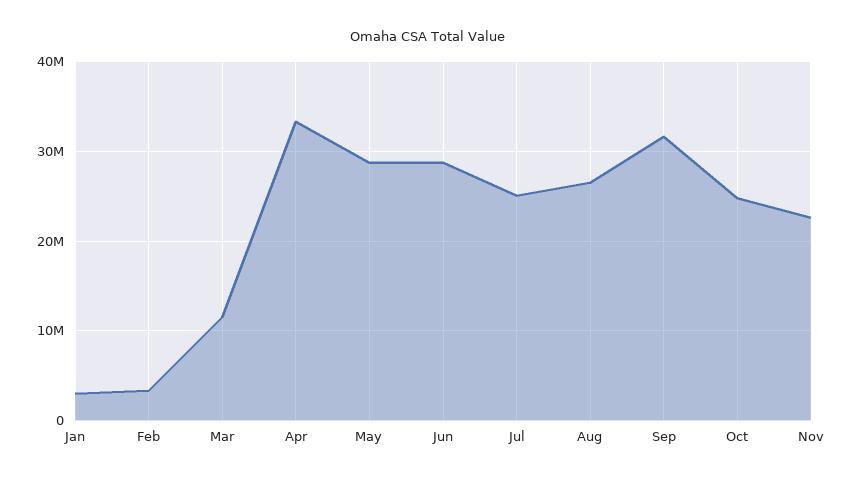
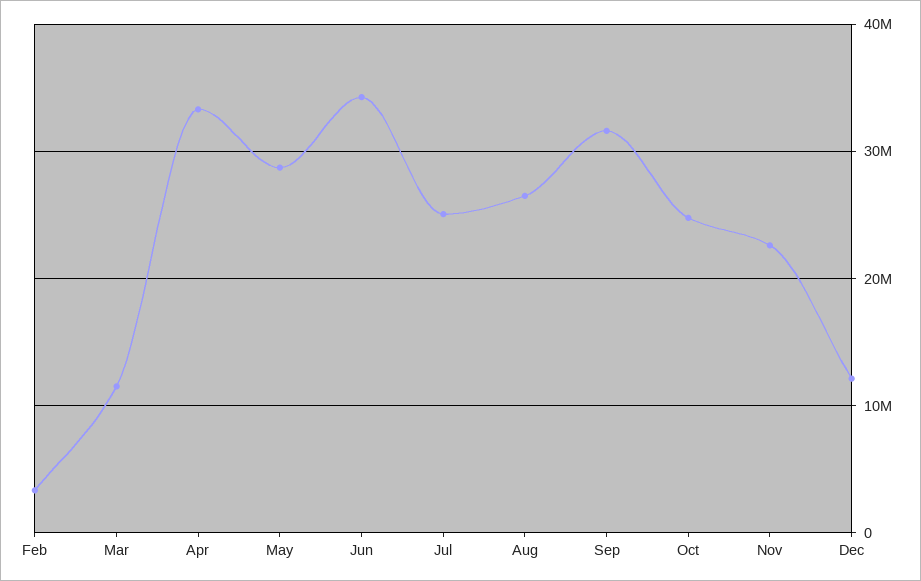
Jan: 3000000 -> none
Jun: 29000000 -> 34000000
Dec: none -> 12000000

